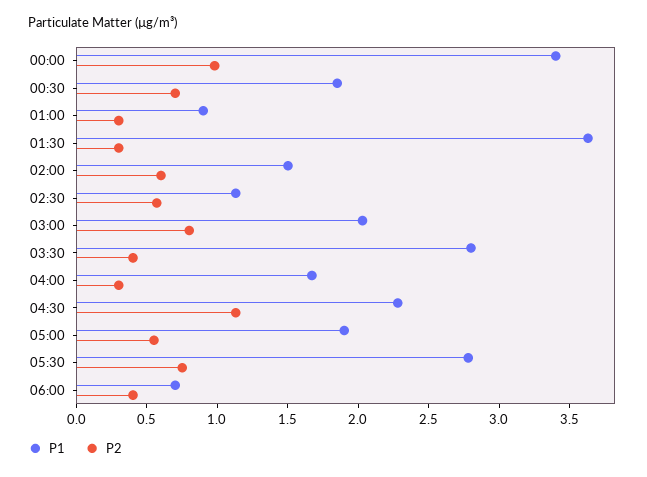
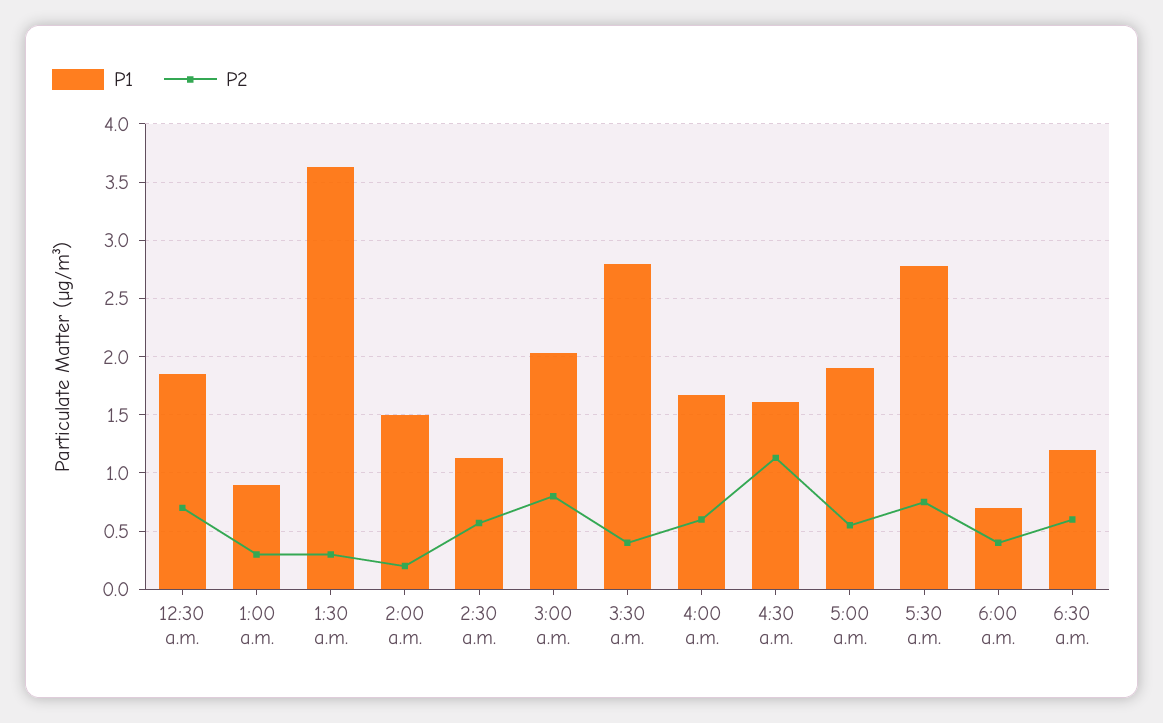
P1, 00:00: 3.4 -> none
P2, 00:00: 1 -> none
P2, 02:00: 0.6 -> 0.2
P2, 04:00: 0.3 -> 0.6
P1, 04:30: 2.3 -> 1.6
P1, 6:30 a.m.: none -> 1.2
P2, 6:30 a.m.: none -> 0.6

